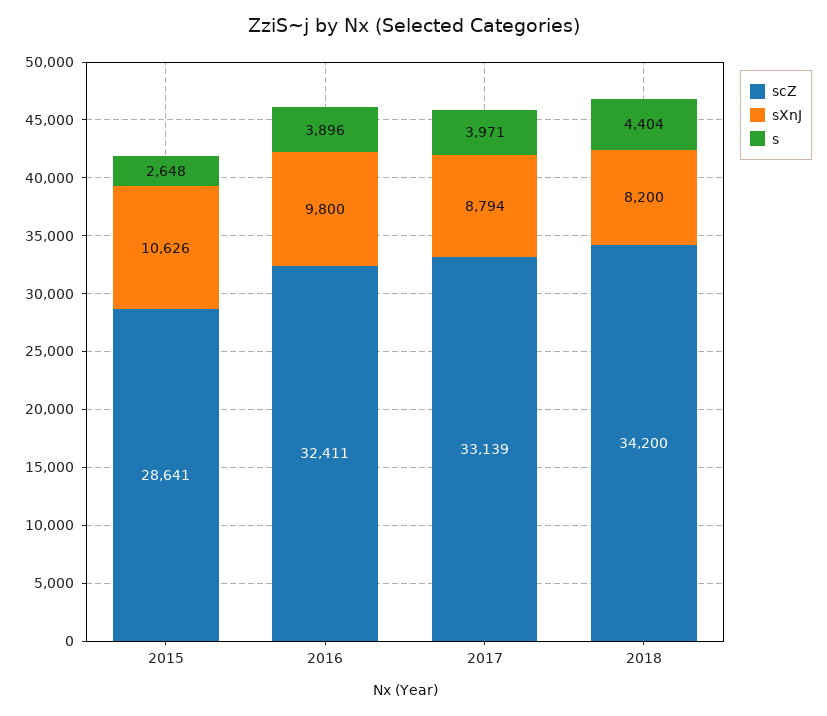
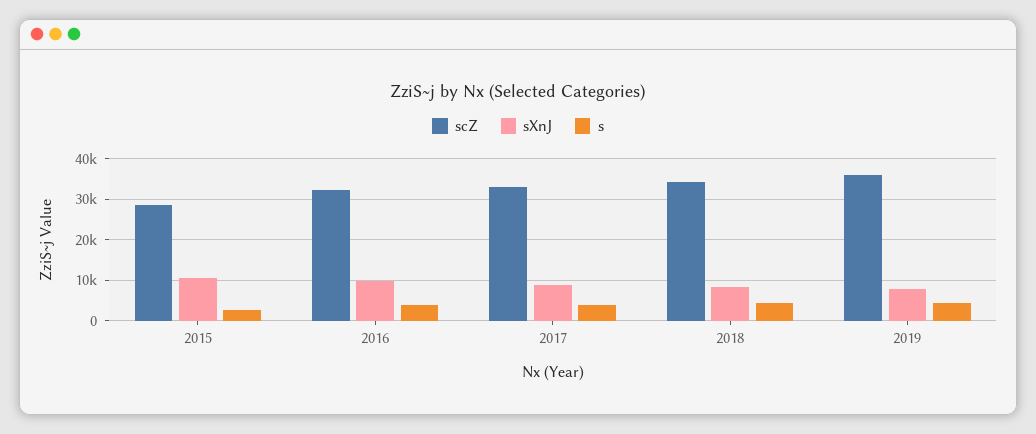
scZ, 2019: none -> 36000
sXnJ, 2019: none -> 8000
s, 2019: none -> 4000

